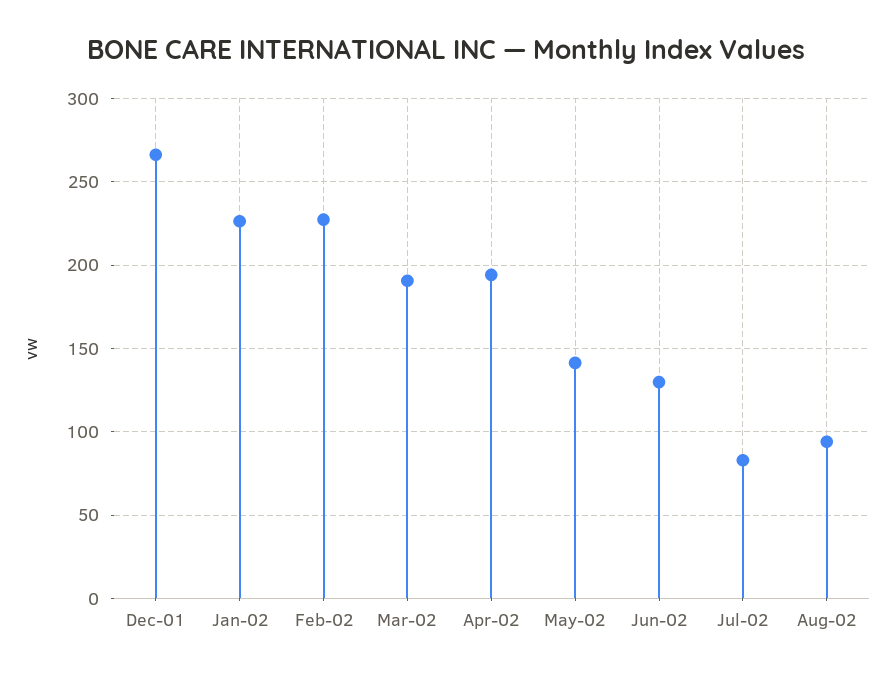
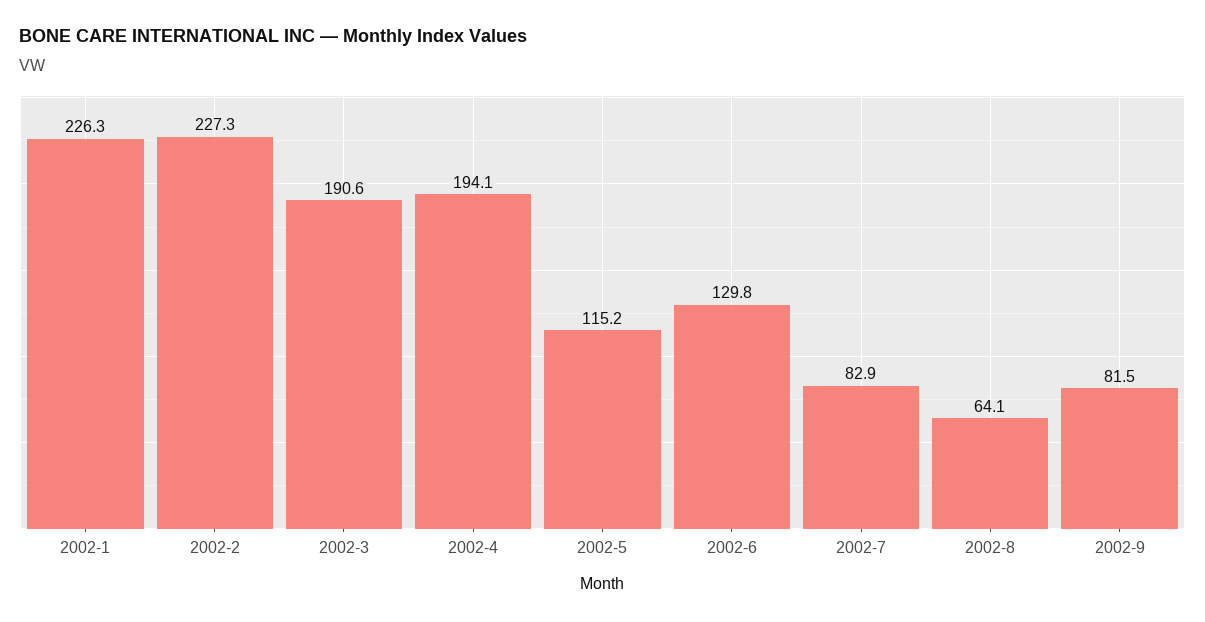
Dec-01: 265 -> none
May-02: 140 -> 115.2
Aug-02: 95 -> 64.1
2002-9: none -> 81.5

